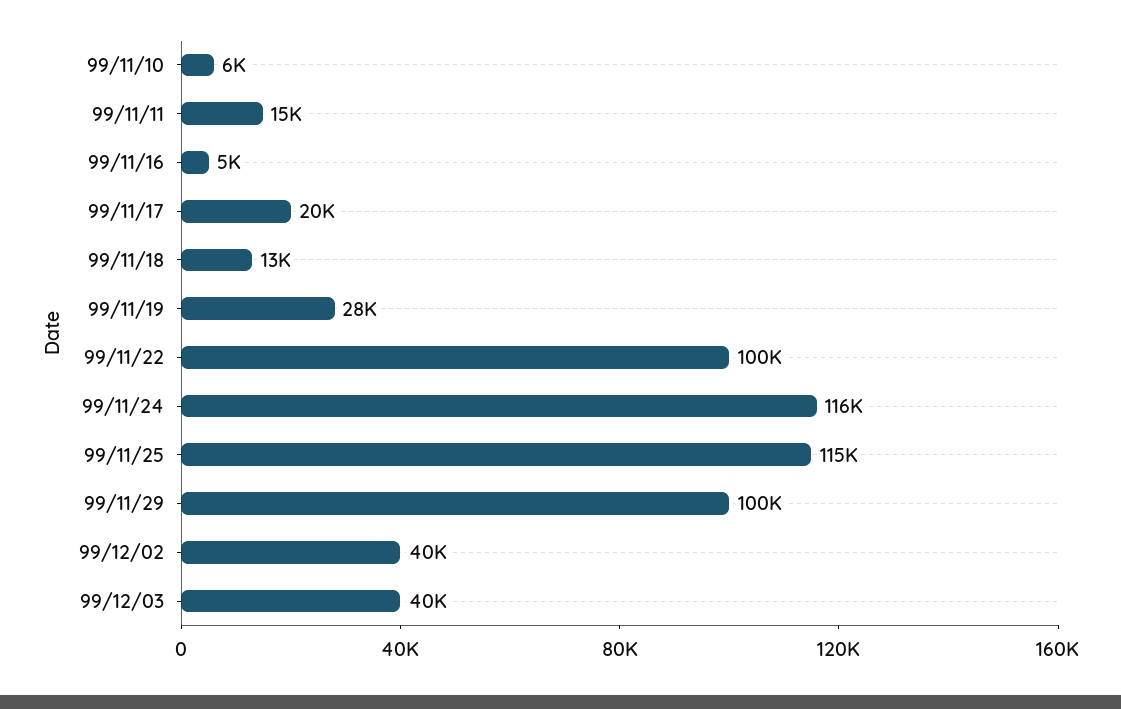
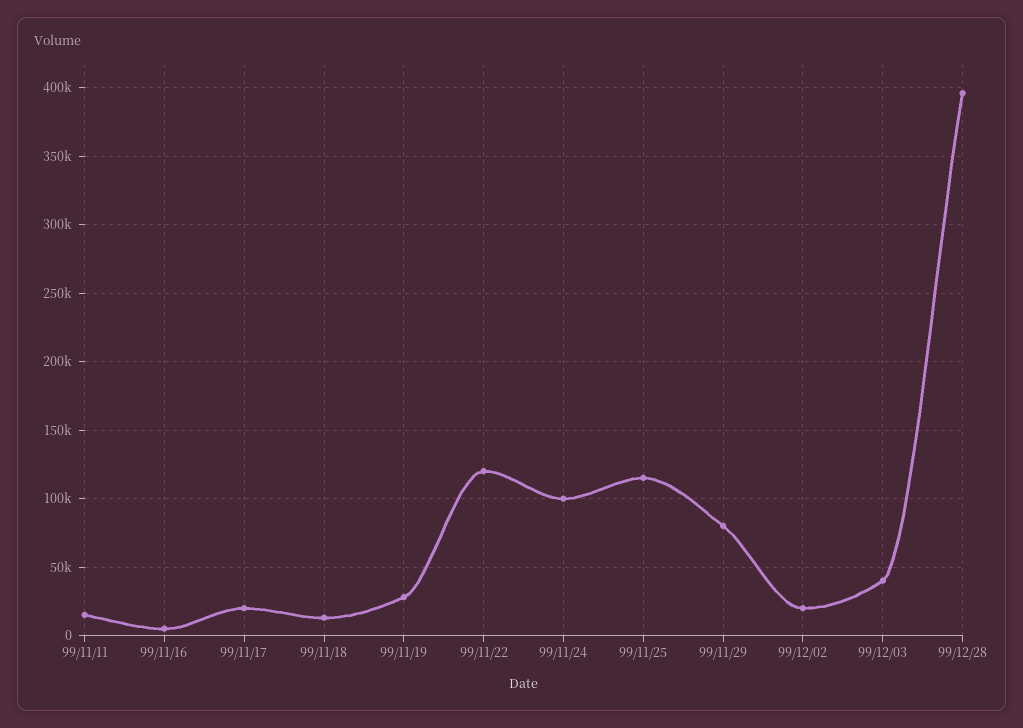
99/11/10: 6000 -> none
99/11/22: 100000 -> 120000
99/11/24: 116000 -> 100000
99/11/29: 100000 -> 80000
99/12/02: 40000 -> 20000
99/12/28: none -> 395000

